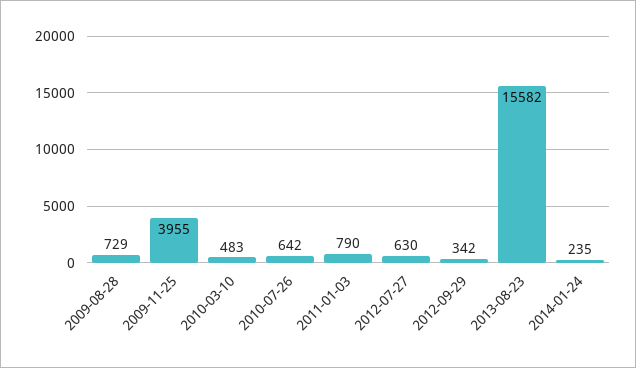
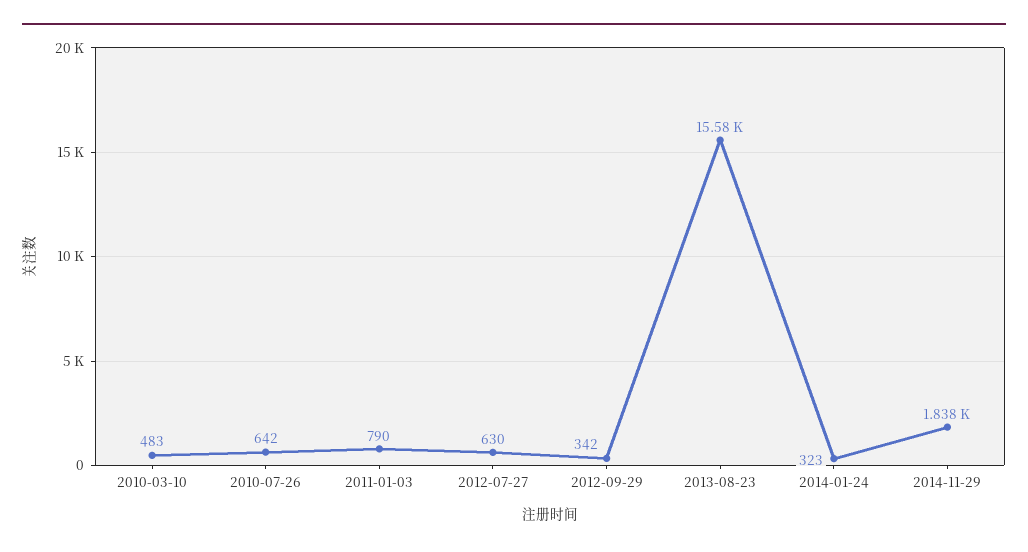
2009-08-28: 729 -> none
2009-11-25: 3955 -> none
2014-01-24: 235 -> 323
2014-11-29: none -> 1838

